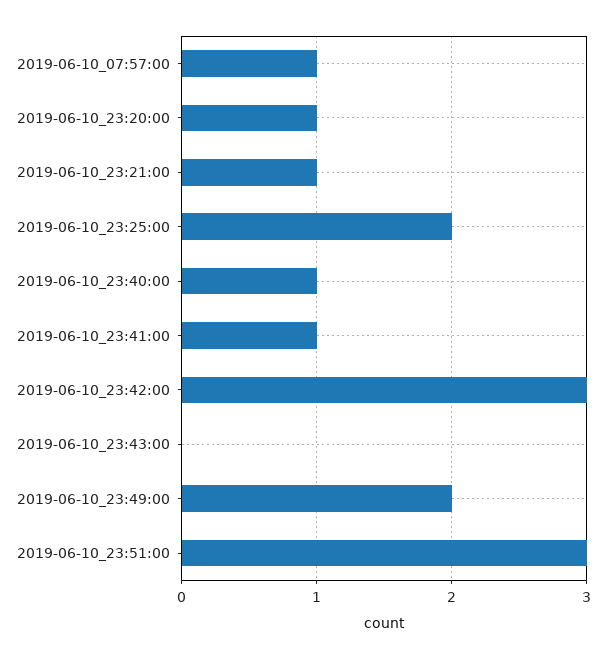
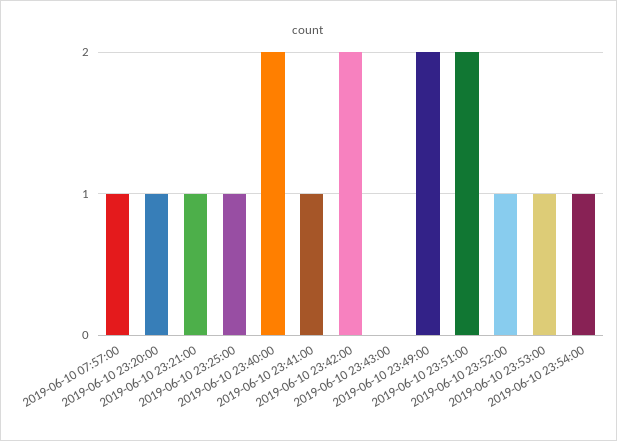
2019-06-10_23:25:00: 2 -> 1
2019-06-10_23:40:00: 1 -> 2
2019-06-10_23:42:00: 3 -> 2
2019-06-10_23:51:00: 3 -> 2
2019-06-10 23:52:00: none -> 1
2019-06-10 23:53:00: none -> 1
2019-06-10 23:54:00: none -> 1

